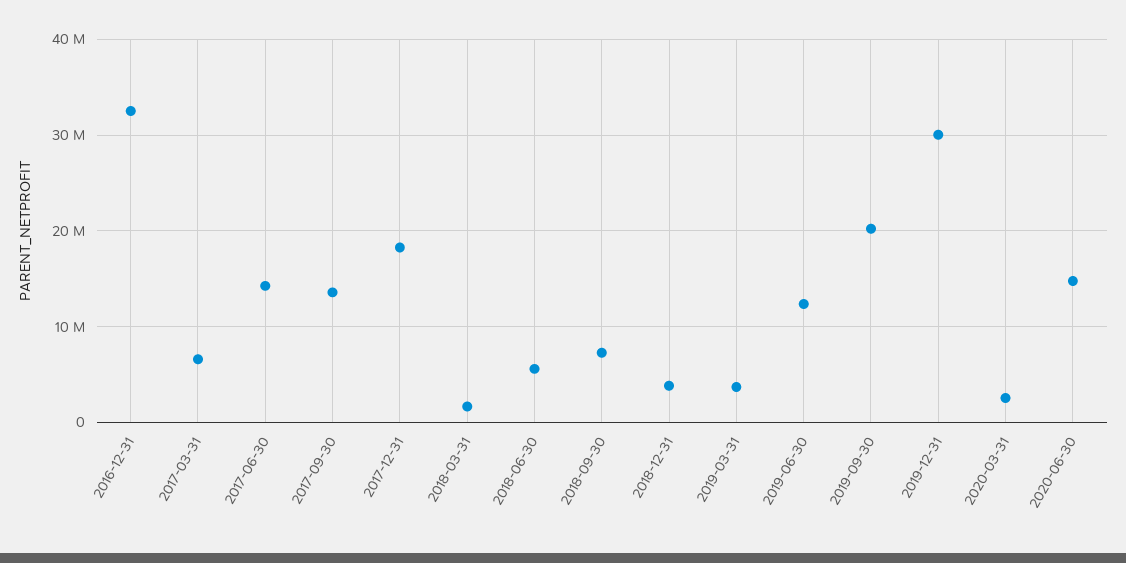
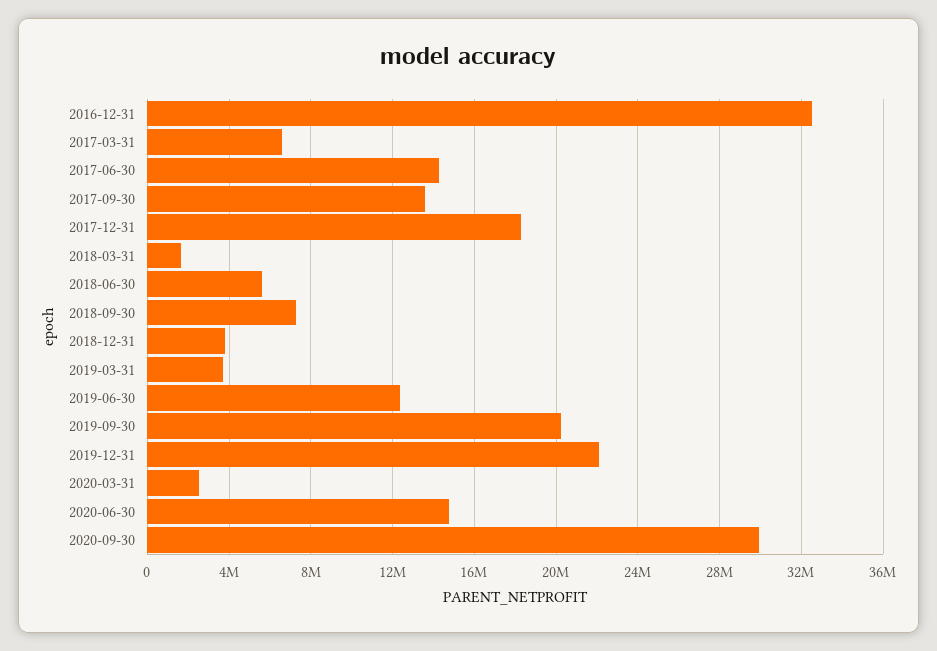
2019-12-31: 30000000 -> 22000000
2020-09-30: none -> 30000000

